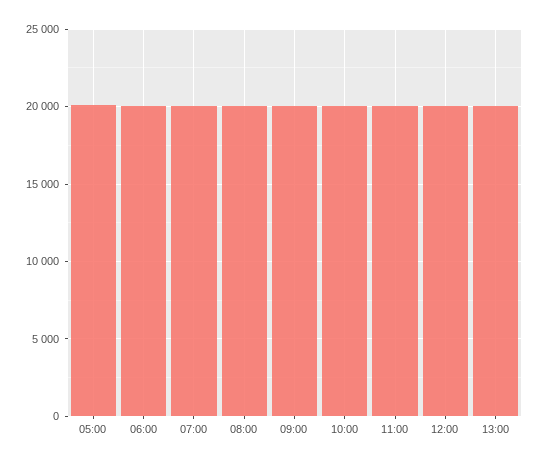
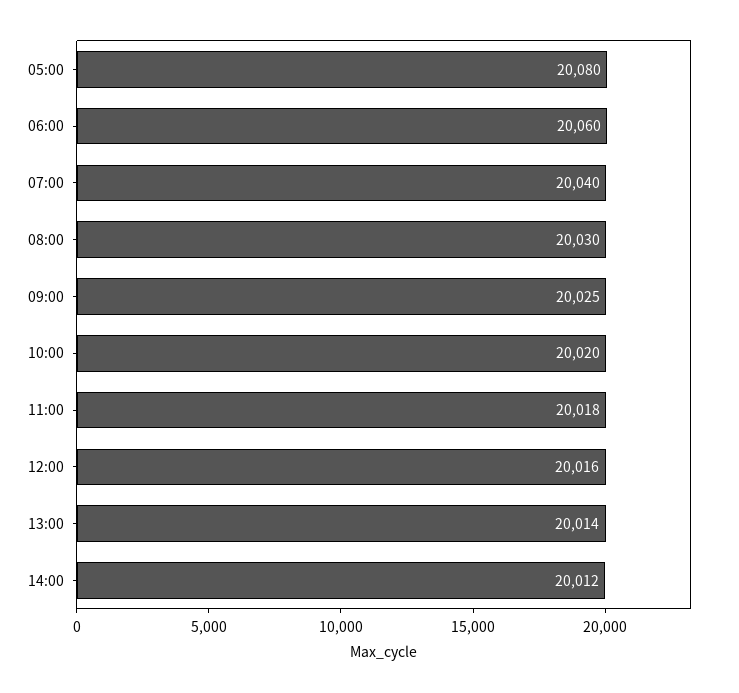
14:00: none -> 20012

